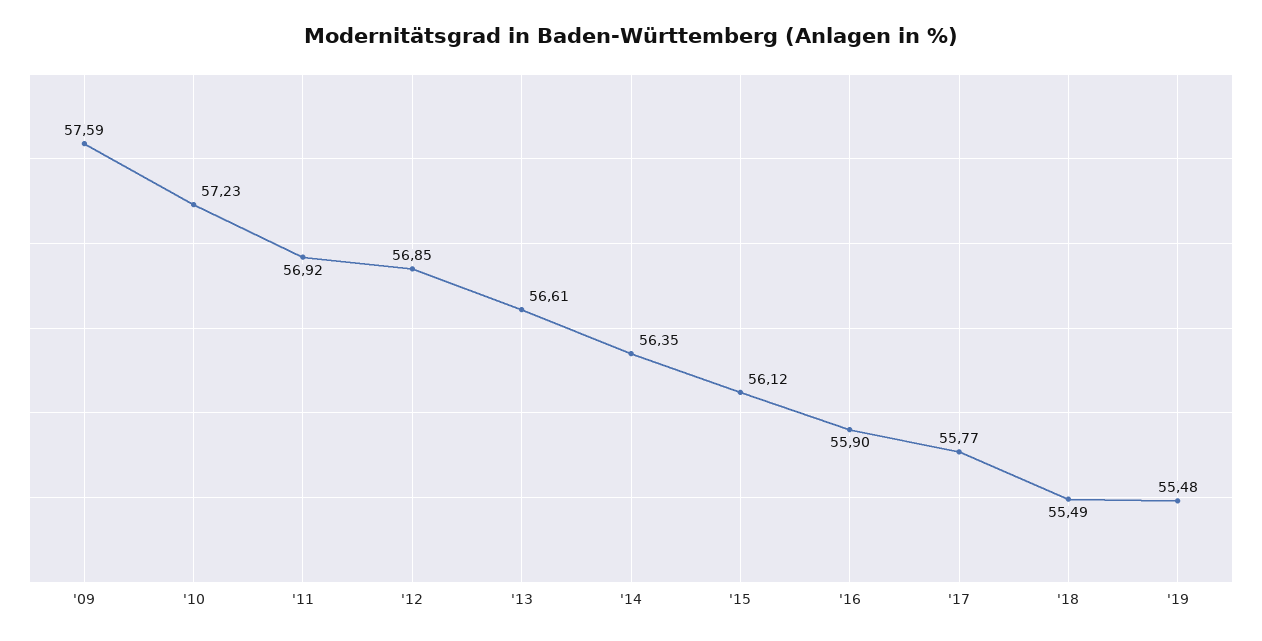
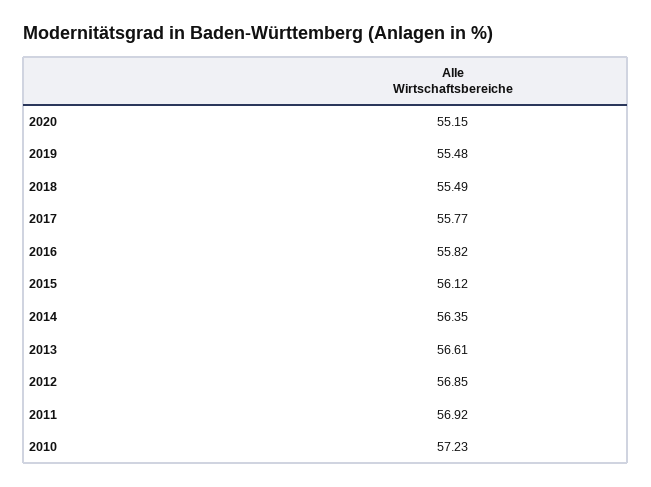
'09: 57.59 -> none
'16: 55.9 -> 55.82
2020: none -> 55.15

